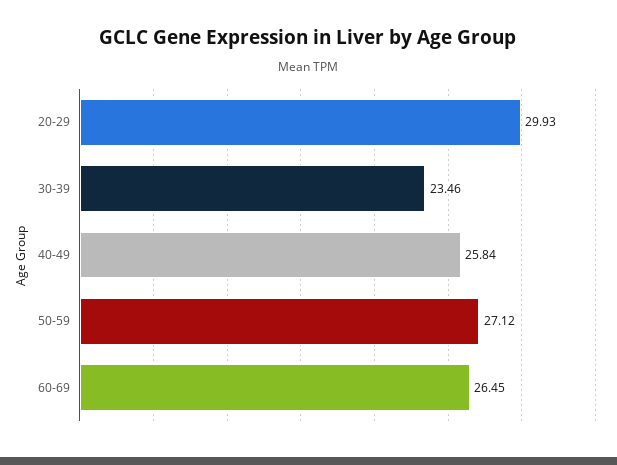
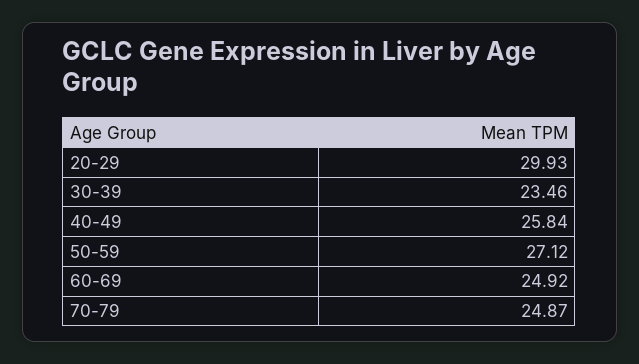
60-69: 26.45 -> 24.92
70-79: none -> 24.87

